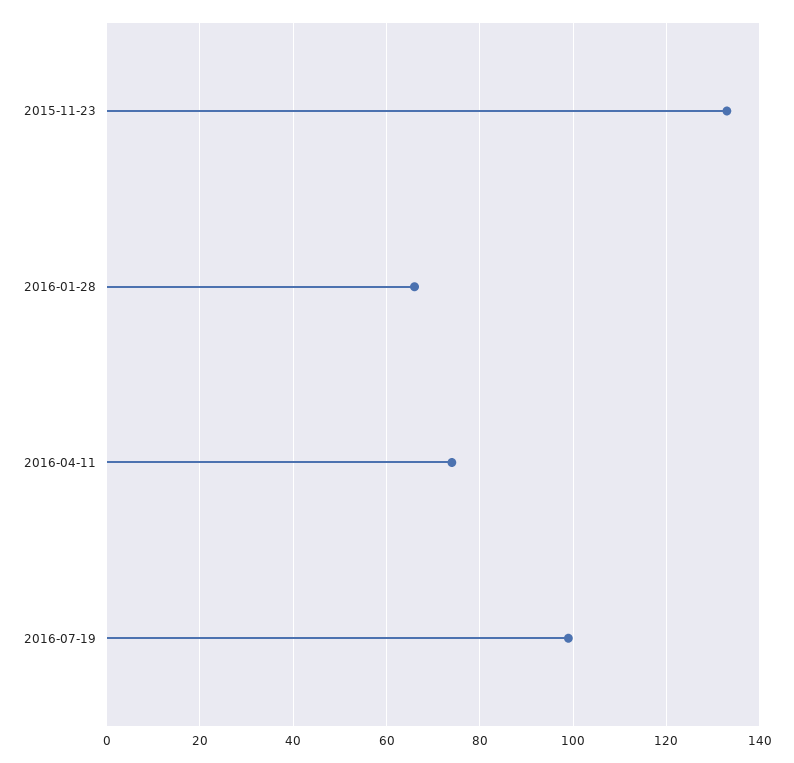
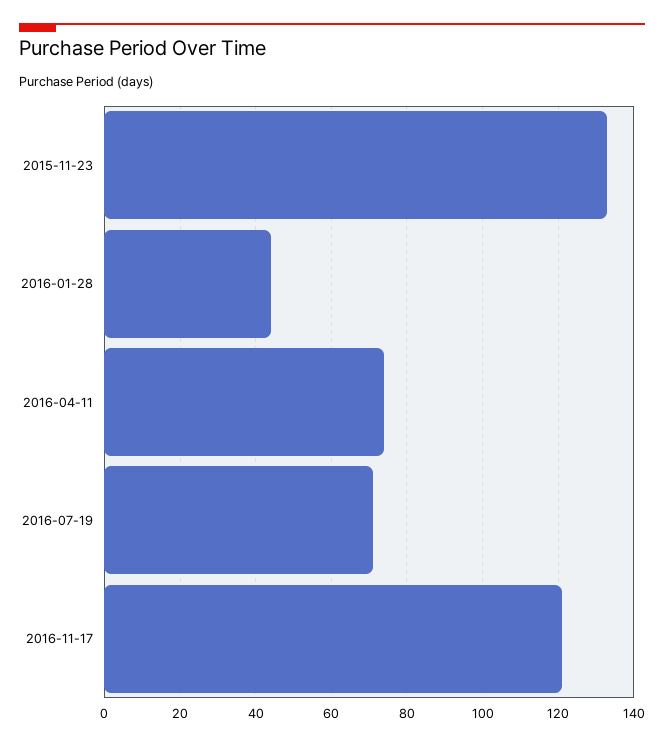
2016-01-28: 65 -> 45
2016-07-19: 100 -> 70
2016-11-17: none -> 120

